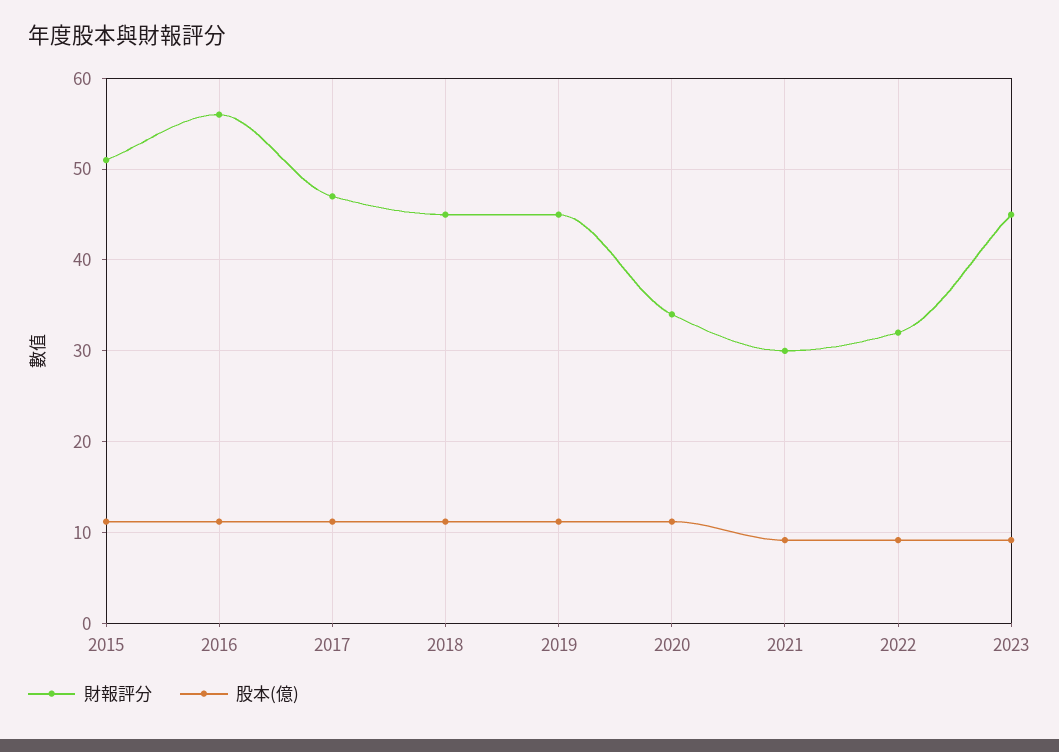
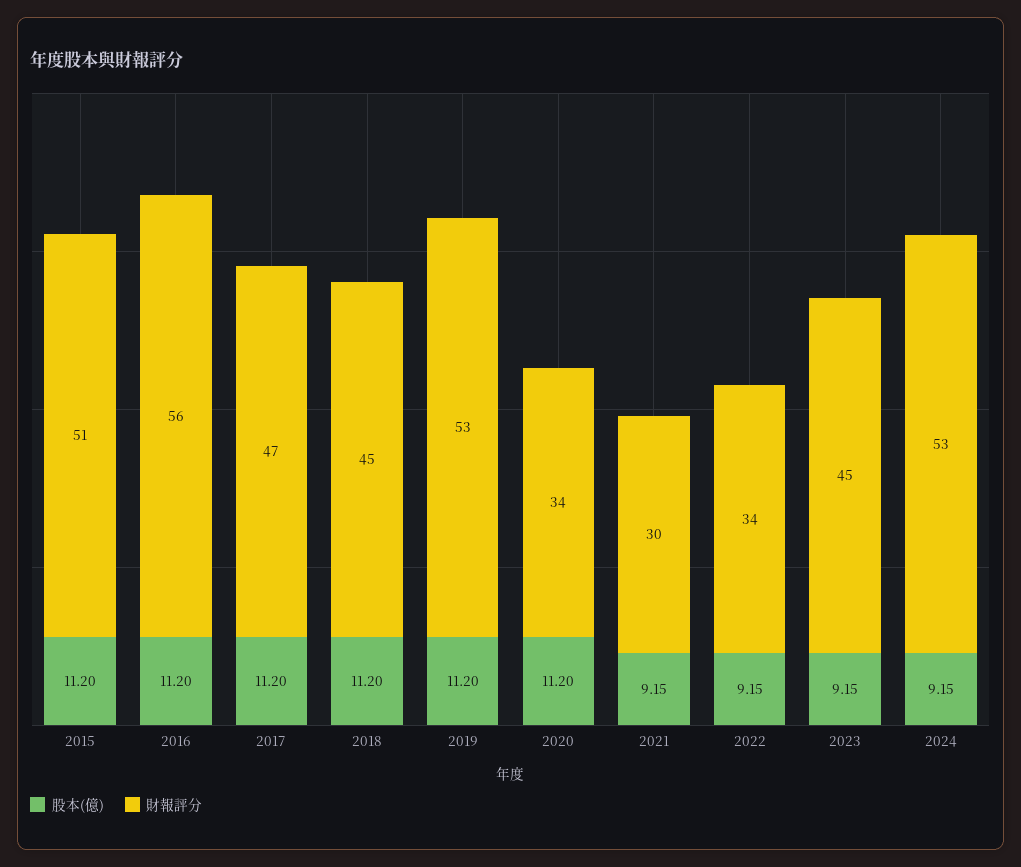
財報評分, 2019: 45 -> 53
財報評分, 2022: 32 -> 34
股本(億), 2024: none -> 9.15
財報評分, 2024: none -> 53

